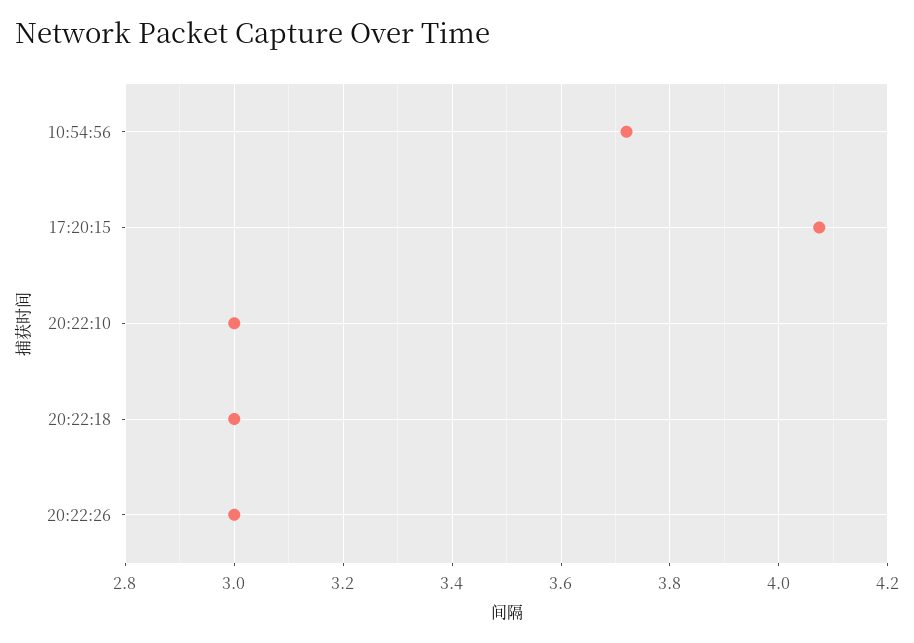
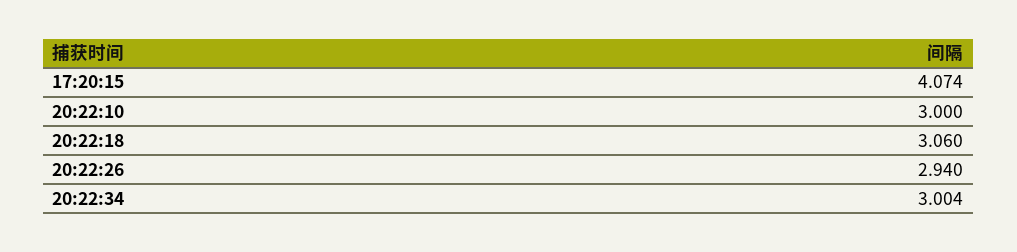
10:54:56: 3.72 -> none
20:22:18: 3 -> 3.06
20:22:26: 3 -> 2.94
20:22:34: none -> 3.004

